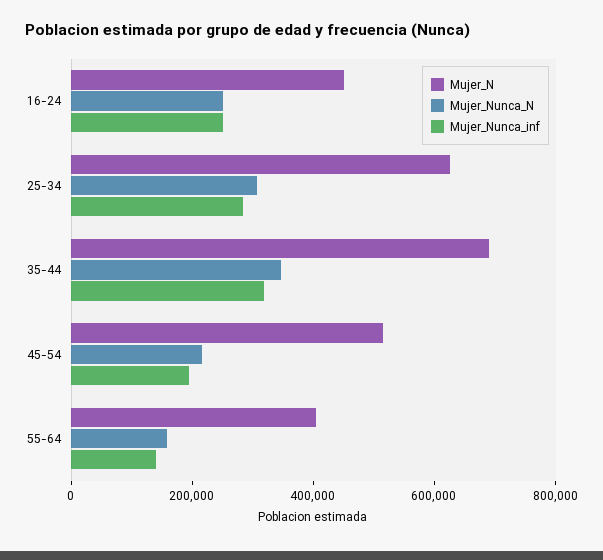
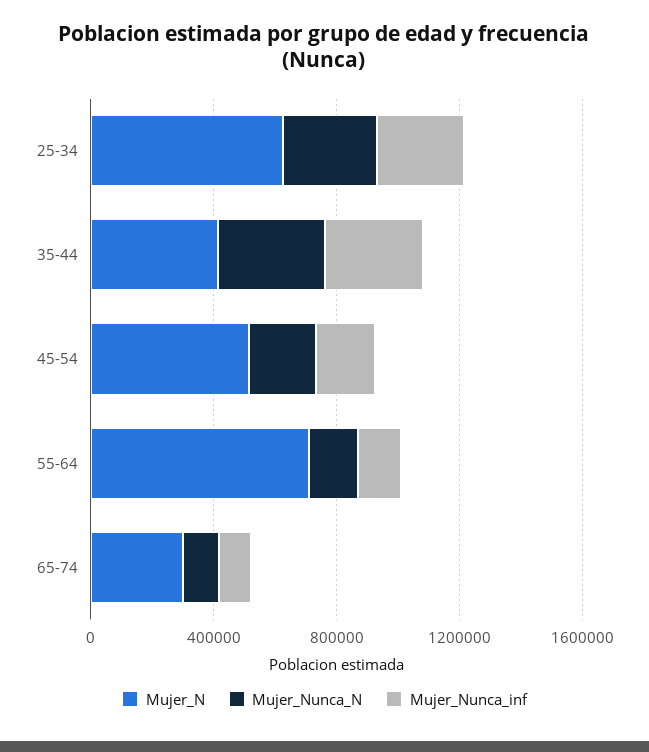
Mujer_N, 16-24: 450000 -> none
Mujer_Nunca_N, 16-24: 250000 -> none
Mujer_Nunca_inf, 16-24: 250000 -> none
Mujer_N, 35-44: 700000 -> 400000
Mujer_N, 55-64: 400000 -> 700000
Mujer_N, 65-74: none -> 300000
Mujer_Nunca_N, 65-74: none -> 100000
Mujer_Nunca_inf, 65-74: none -> 100000

